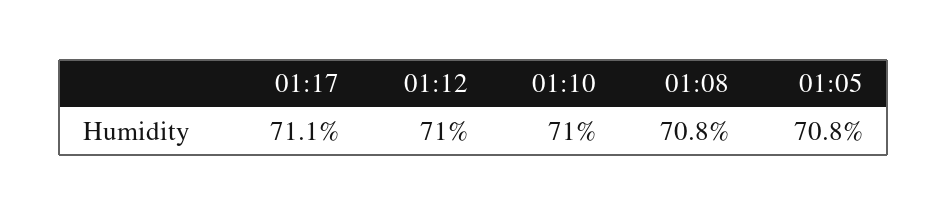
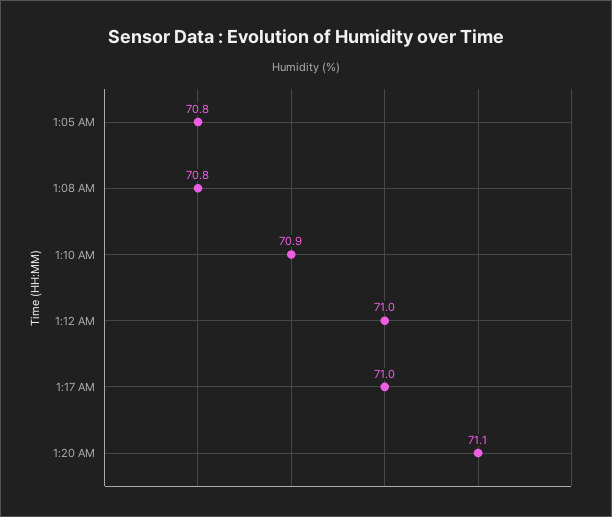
01:17: 71.1 -> 71
01:10: 71 -> 70.9
1:20 AM: none -> 71.1

